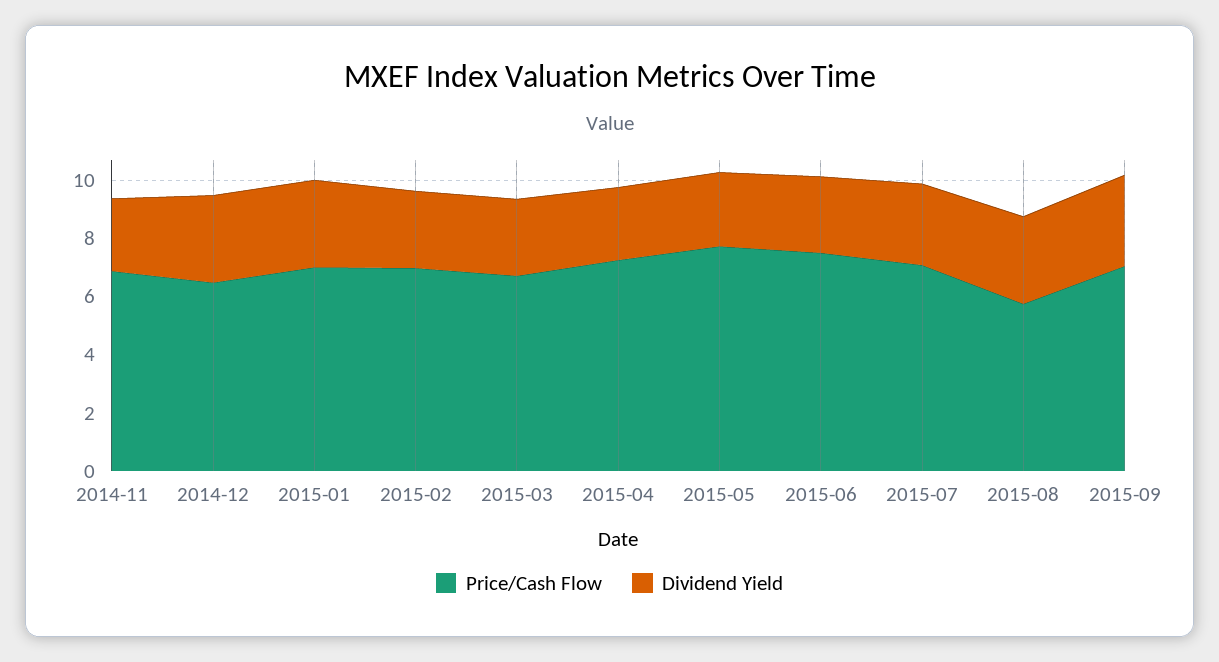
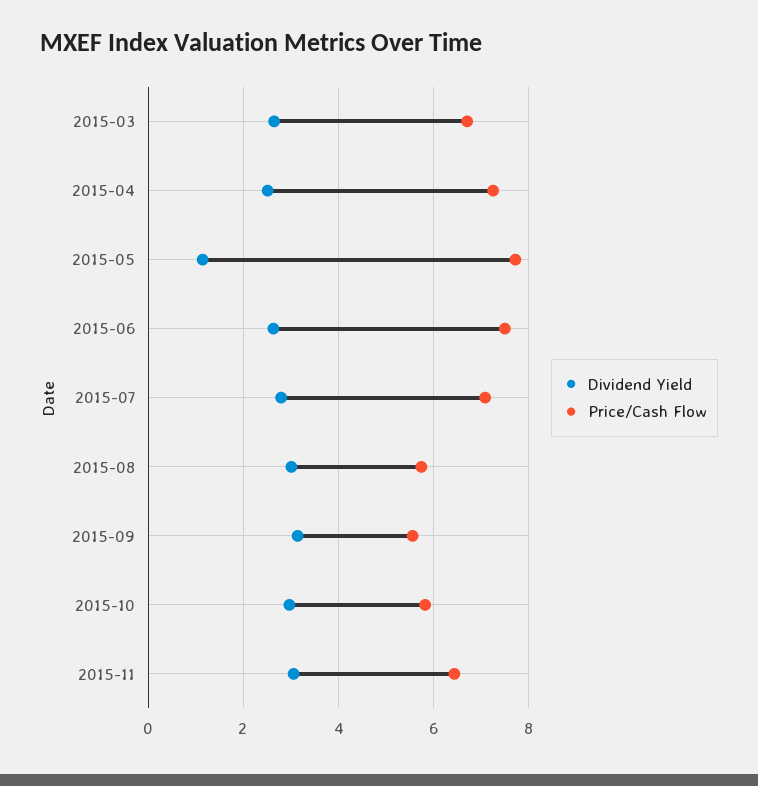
Price/Cash Flow, 2014-11: 7 -> none
Dividend Yield, 2014-11: 2.5 -> none
Price/Cash Flow, 2014-12: 6.5 -> none
Dividend Yield, 2014-12: 3 -> none
Price/Cash Flow, 2015-01: 7 -> none
Dividend Yield, 2015-01: 3 -> none
Price/Cash Flow, 2015-02: 7 -> none
Dividend Yield, 2015-02: 2.5 -> none
Dividend Yield, 2015-05: 2.5 -> 1.2
Price/Cash Flow, 2015-09: 7 -> 5.6
Dividend Yield, 2015-10: none -> 3
Price/Cash Flow, 2015-10: none -> 5.8
Dividend Yield, 2015-11: none -> 3
Price/Cash Flow, 2015-11: none -> 6.4

